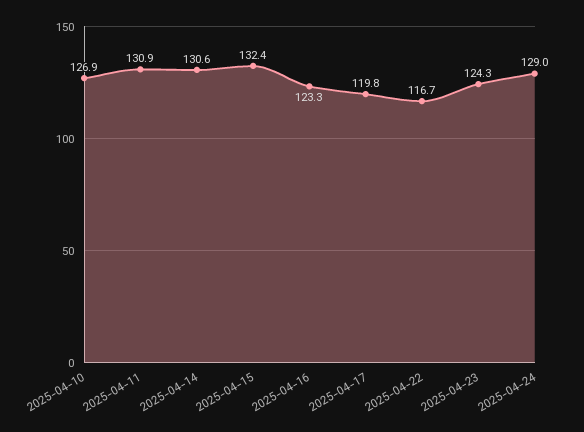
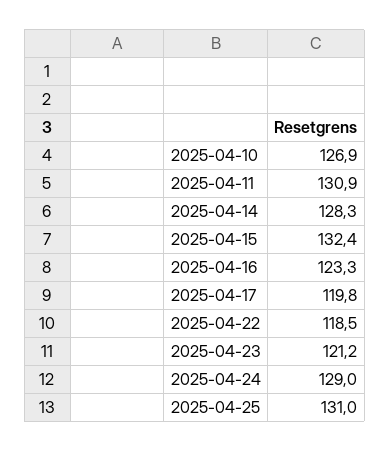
2025-04-14: 130.6 -> 128.3
2025-04-22: 116.7 -> 118.5
2025-04-23: 124.3 -> 121.2
2025-04-25: none -> 131

